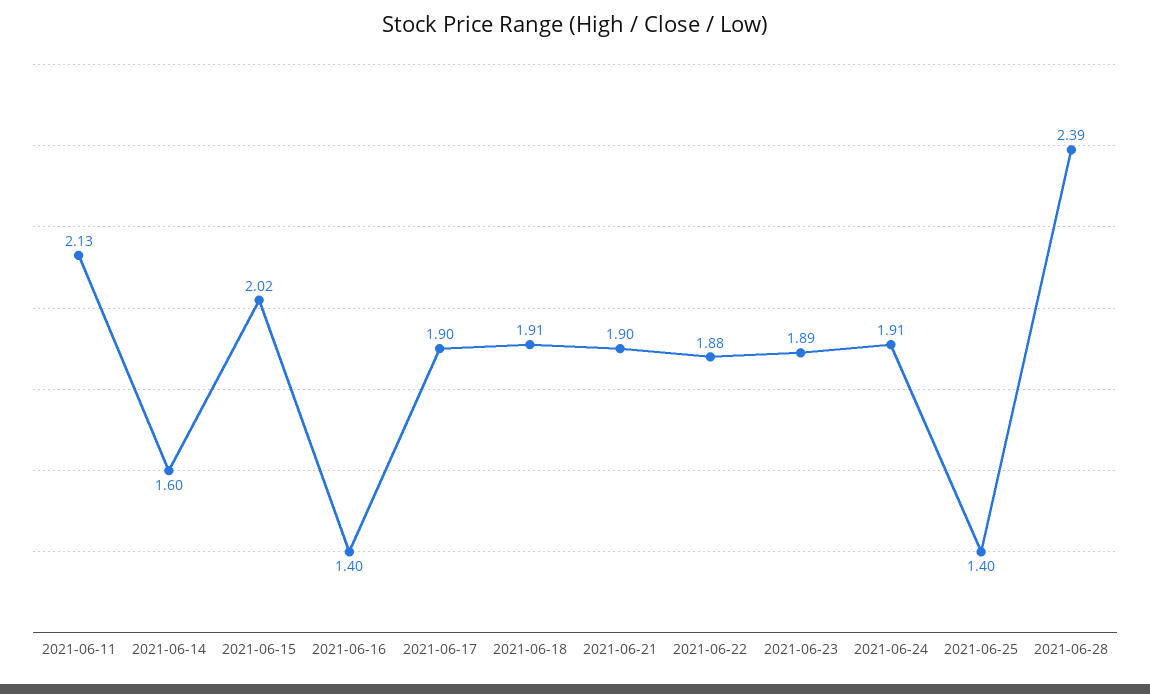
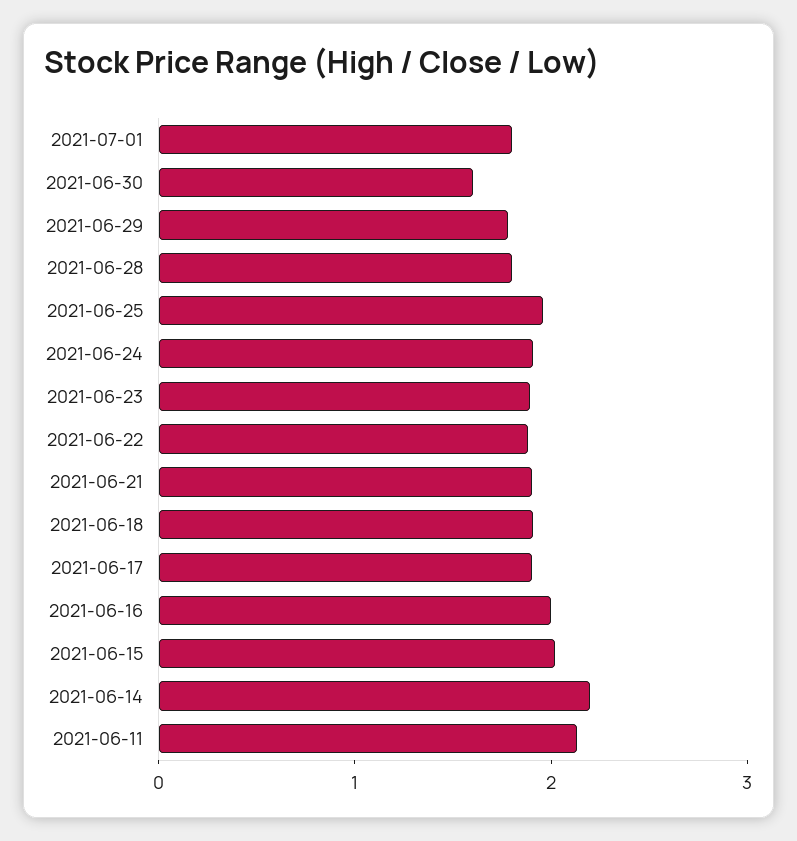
2021-06-14: 1.6 -> 2.2
2021-06-16: 1.4 -> 2
2021-06-25: 1.4 -> 2
2021-06-28: 2.39 -> 1.8
2021-07-01: none -> 1.8
2021-06-30: none -> 1.6
2021-06-29: none -> 1.8

